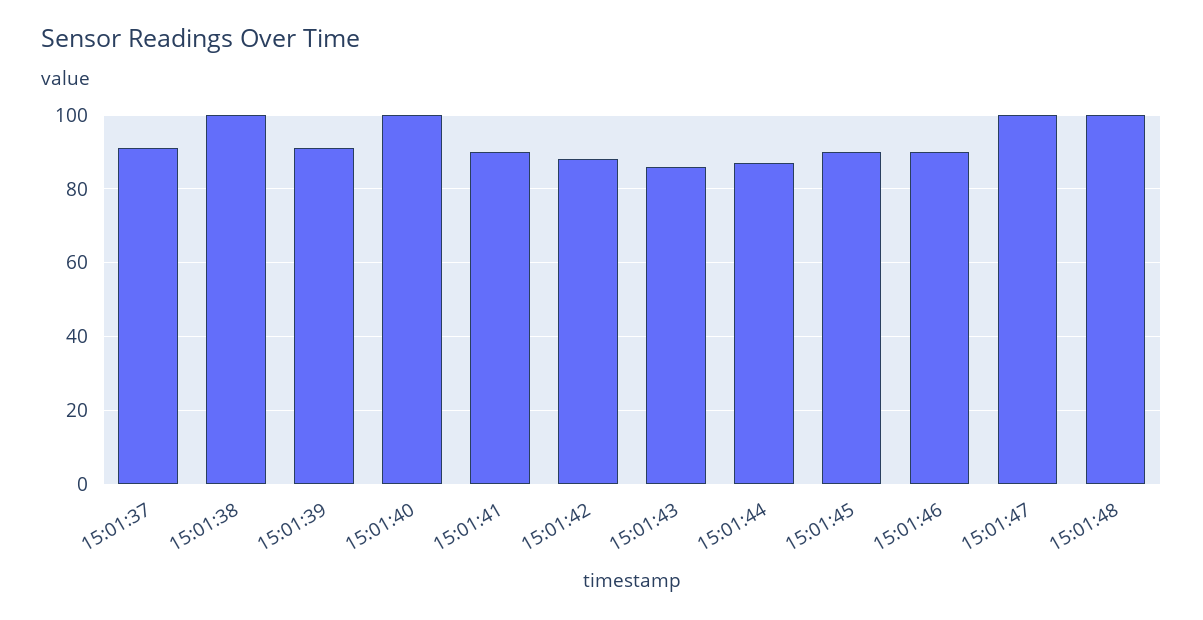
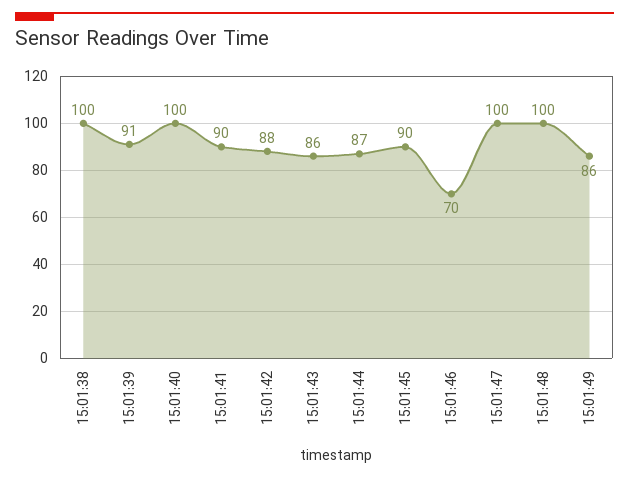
15:01:37: 90 -> none
15:01:46: 90 -> 70
15:01:49: none -> 86

